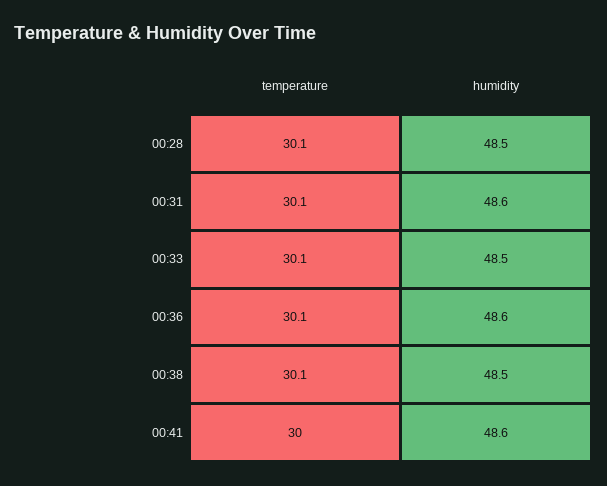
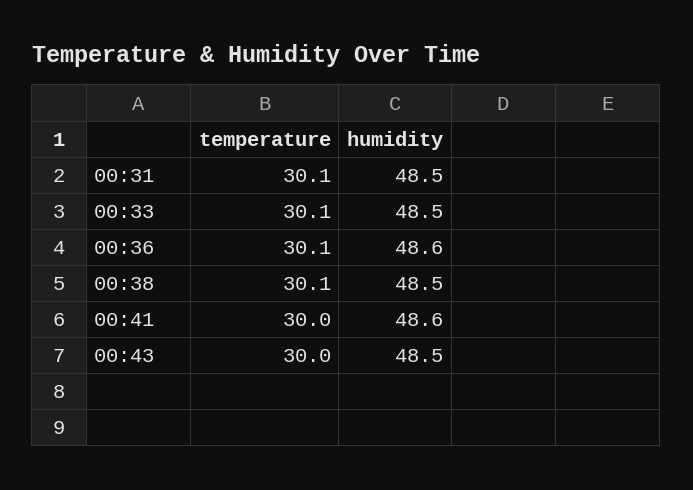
temperature, 00:28: 30.1 -> none
humidity, 00:28: 48.5 -> none
humidity, 00:31: 48.6 -> 48.5
temperature, 00:43: none -> 30
humidity, 00:43: none -> 48.5

